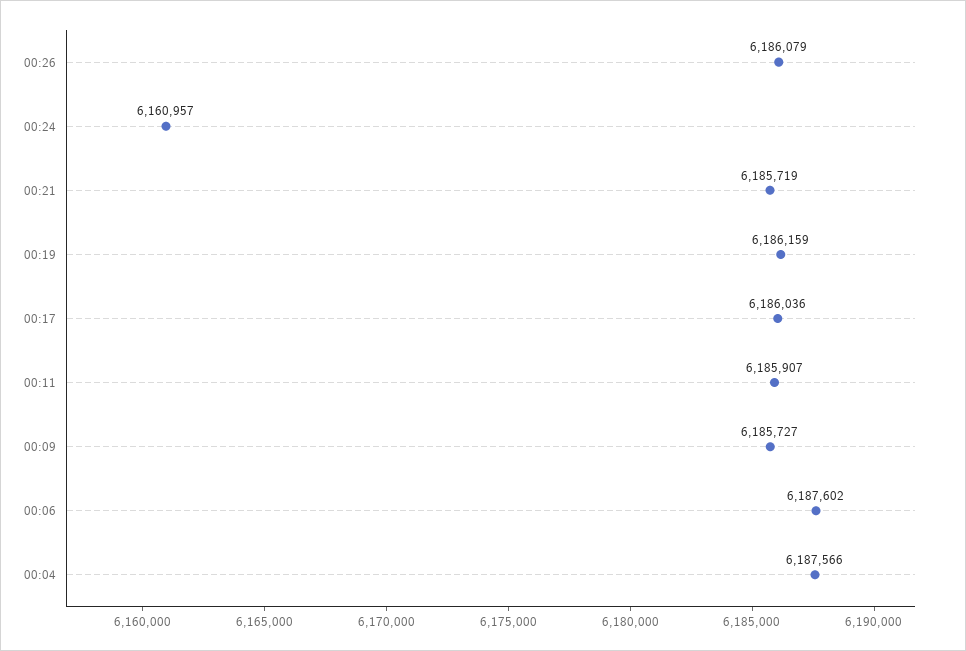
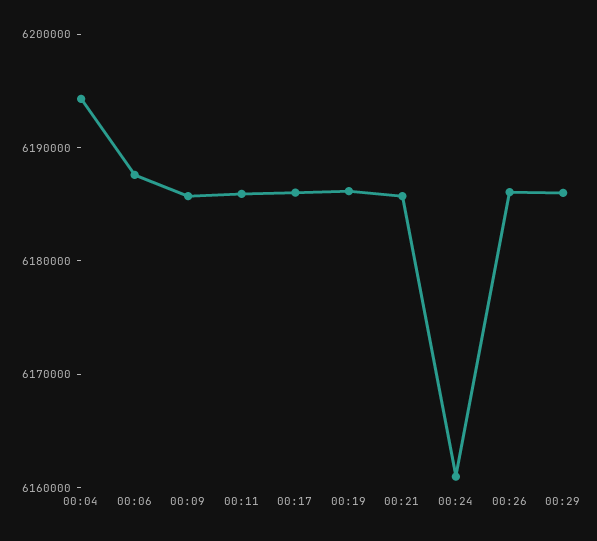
00:04: 6187566 -> 6194000
00:29: none -> 6186000

